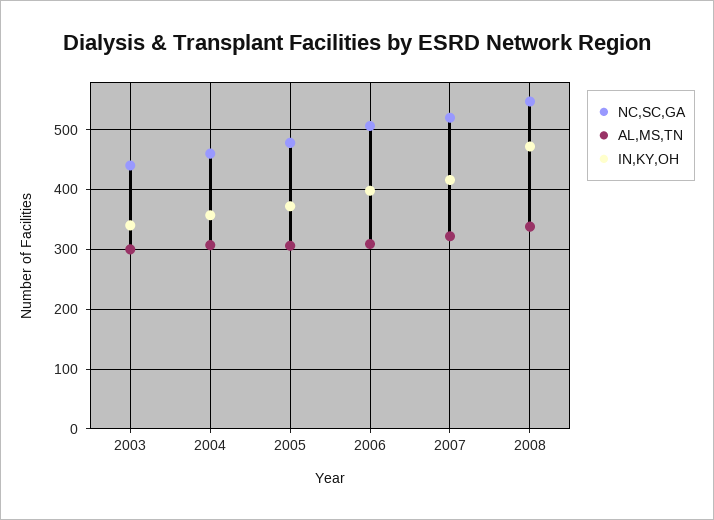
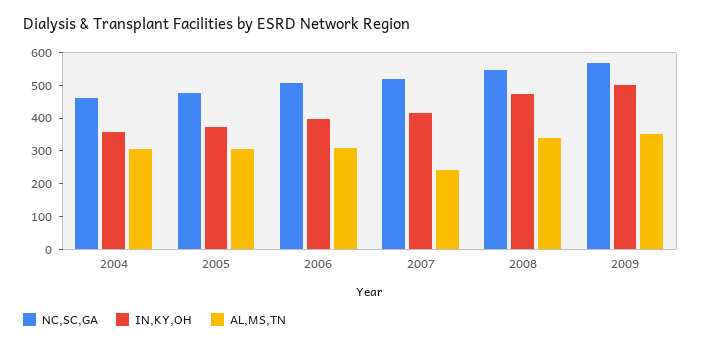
NC,SC,GA, 2003: 440 -> none
AL,MS,TN, 2003: 300 -> none
IN,KY,OH, 2003: 340 -> none
AL,MS,TN, 2007: 320 -> 250
NC,SC,GA, 2009: none -> 575
IN,KY,OH, 2009: none -> 500
AL,MS,TN, 2009: none -> 350

